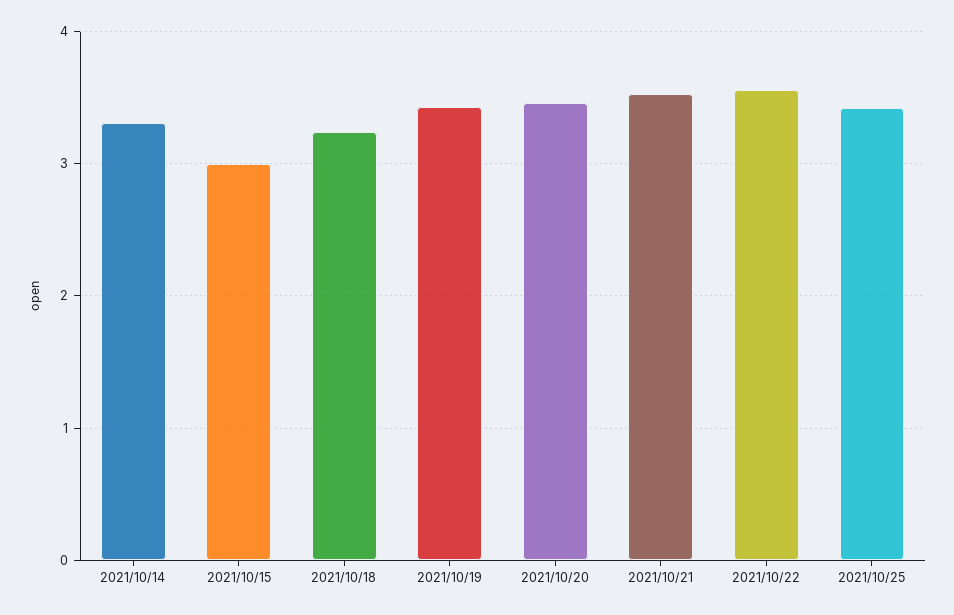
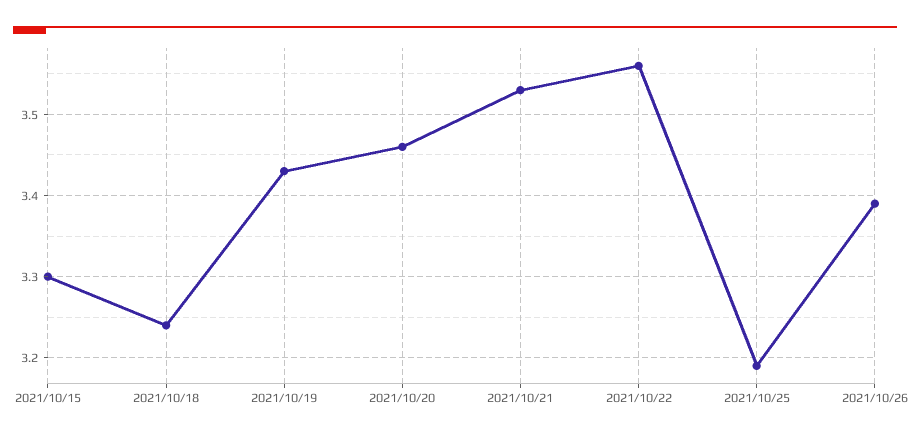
2021/10/14: 3.3 -> none
2021/10/15: 3 -> 3.3
2021/10/25: 3.4 -> 3.19
2021/10/26: none -> 3.39

